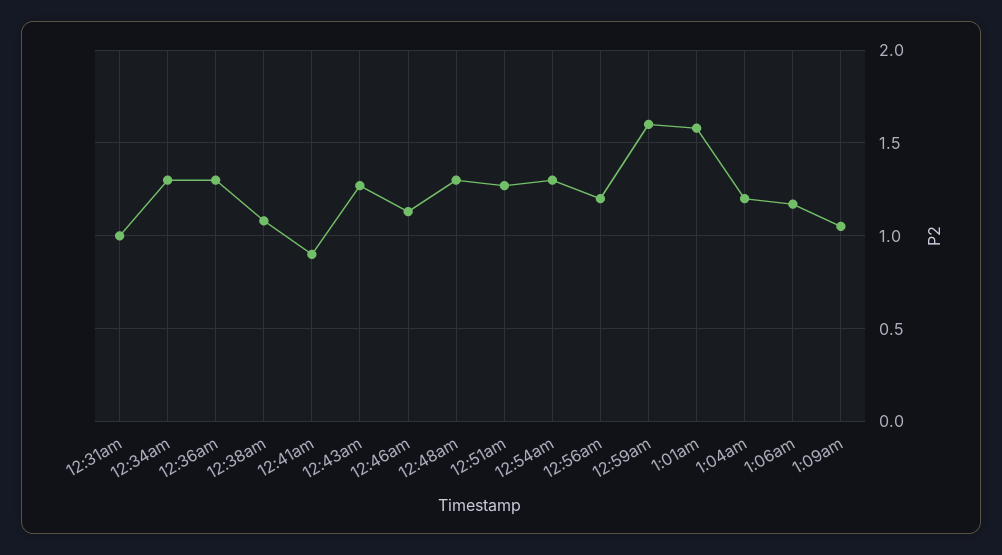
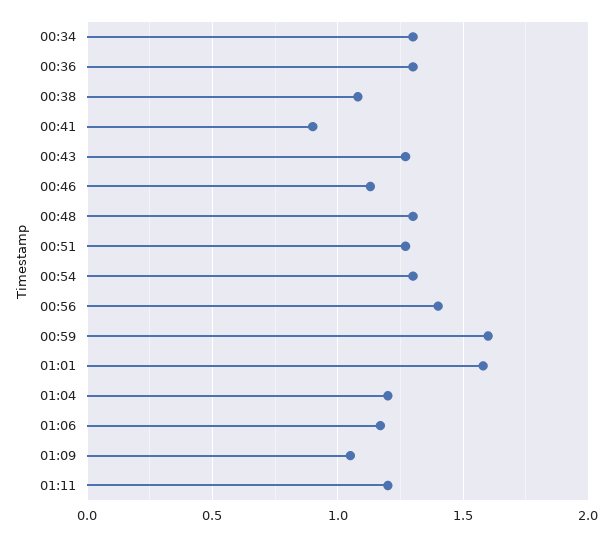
12:31am: 1 -> none
12:56am: 1.2 -> 1.4
01:11: none -> 1.2

